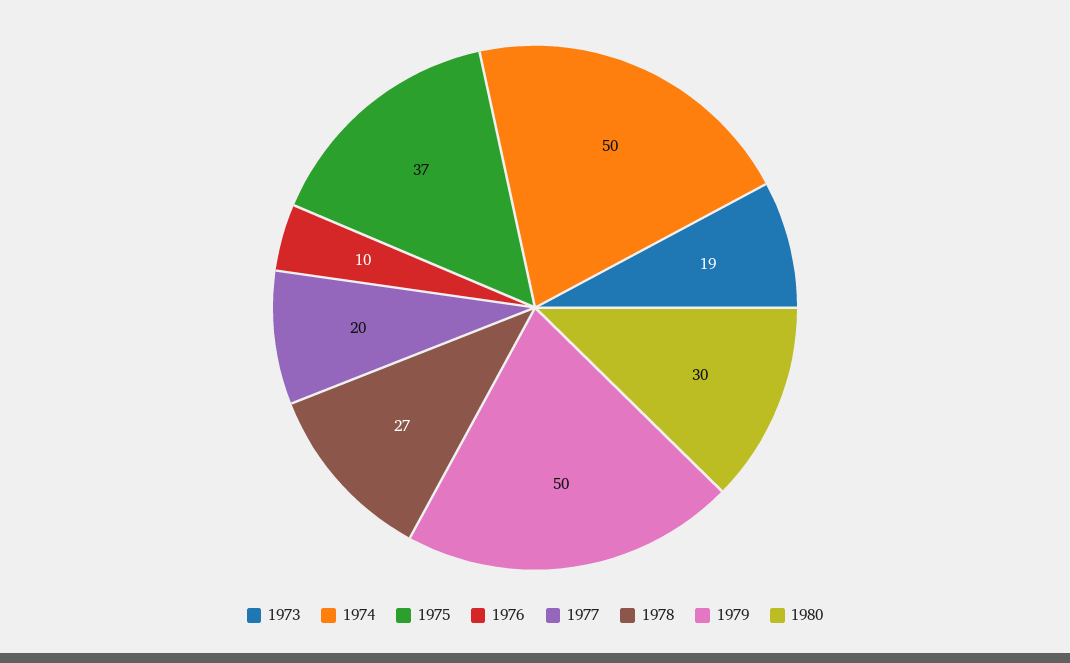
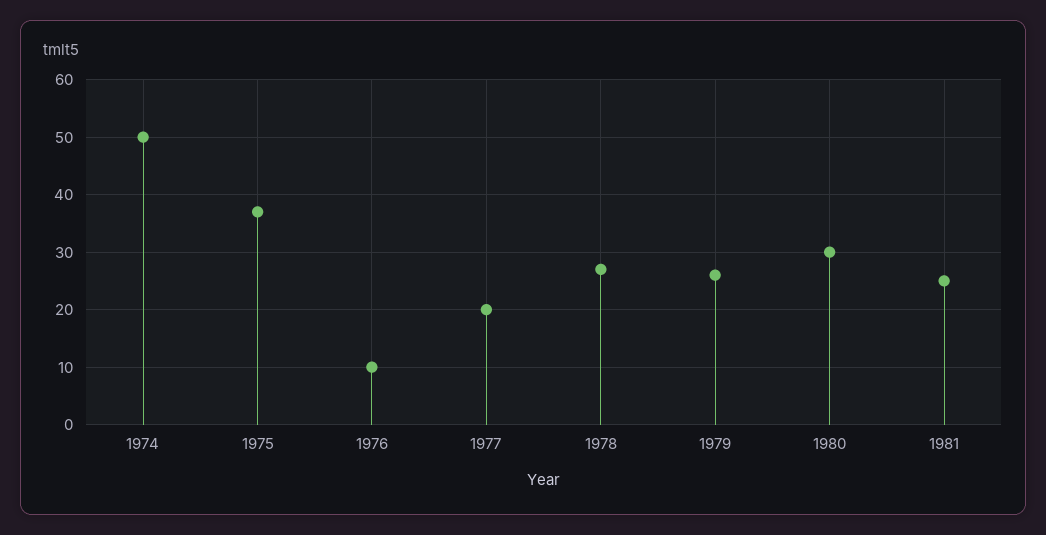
1973: 19 -> none
1979: 50 -> 25
1981: none -> 25

